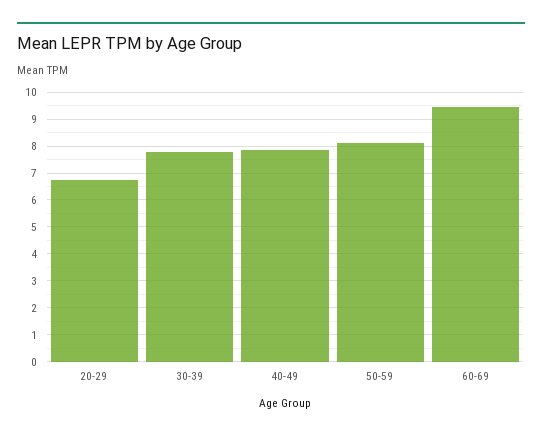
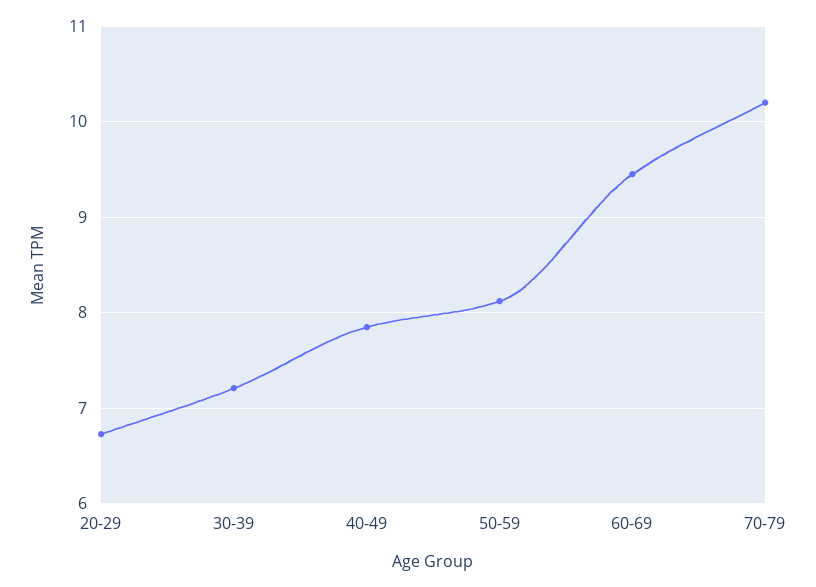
30-39: 7.75 -> 7.2
70-79: none -> 10.2

